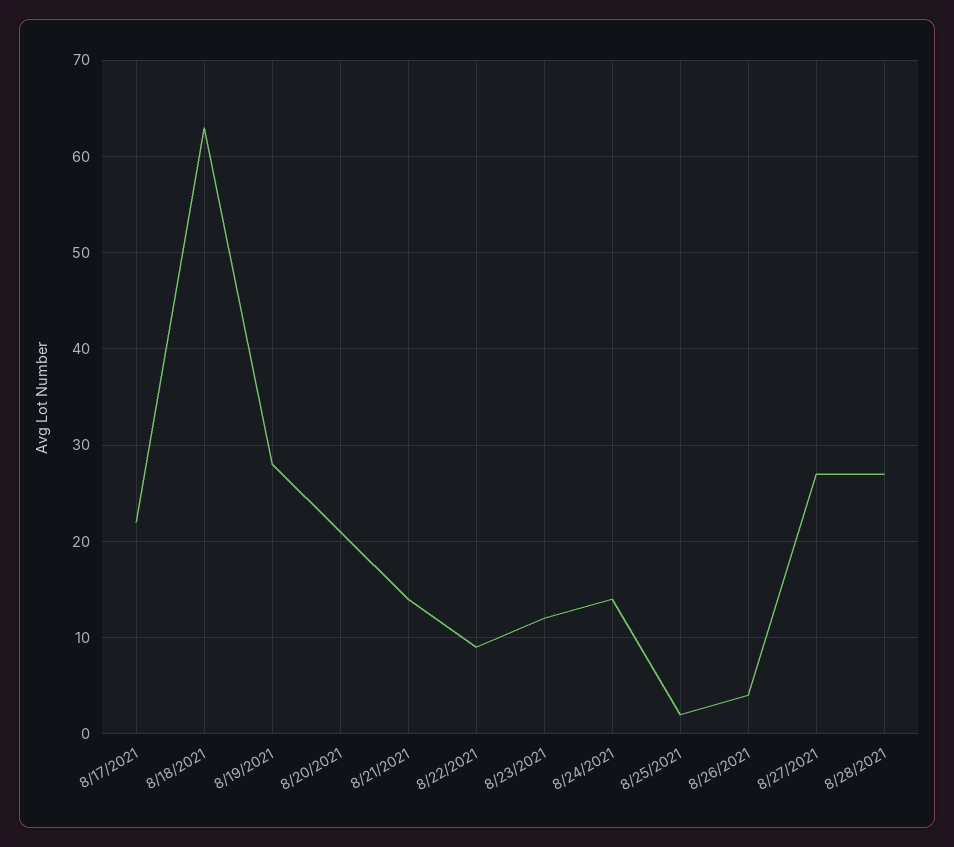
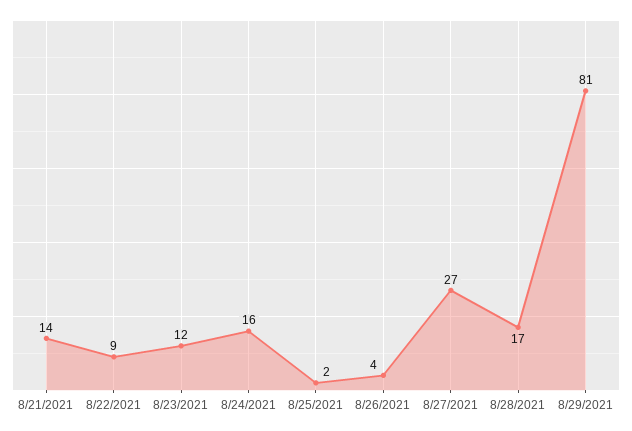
8/17/2021: 22 -> none
8/18/2021: 63 -> none
8/19/2021: 28 -> none
8/20/2021: 21 -> none
8/24/2021: 14 -> 16
8/28/2021: 27 -> 17
8/29/2021: none -> 81

